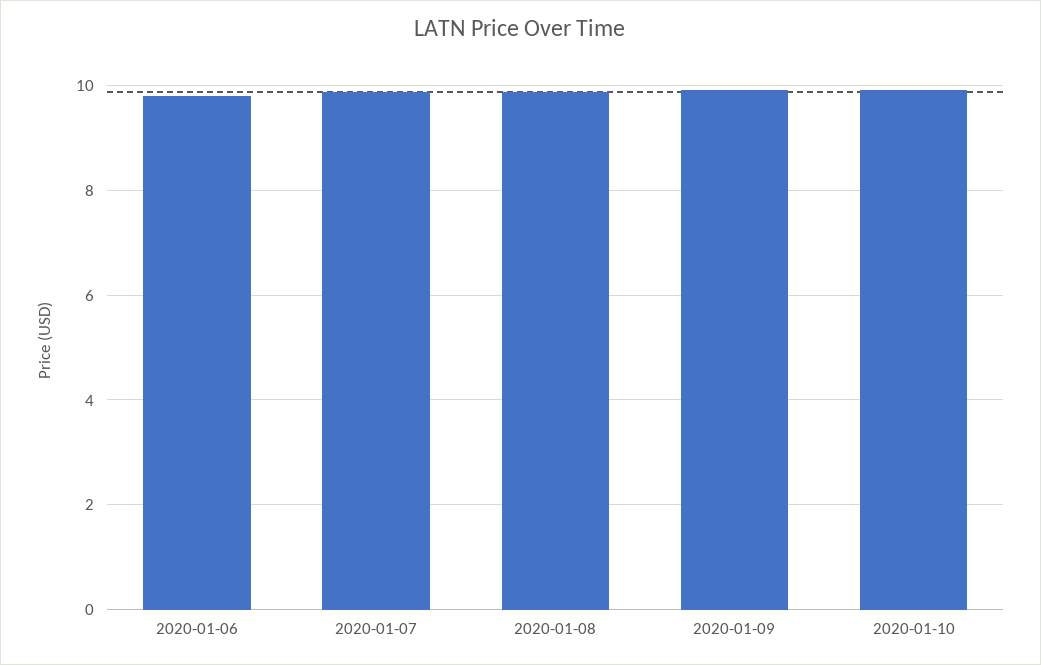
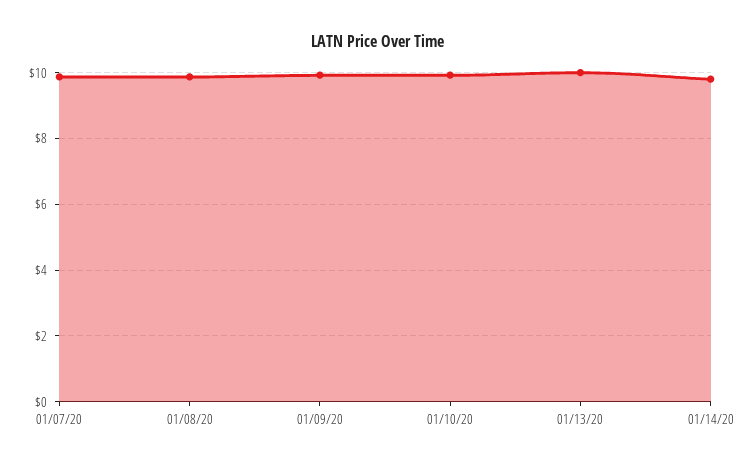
2020-01-06: 9.8 -> none
01/13/20: none -> 10
01/14/20: none -> 9.8

